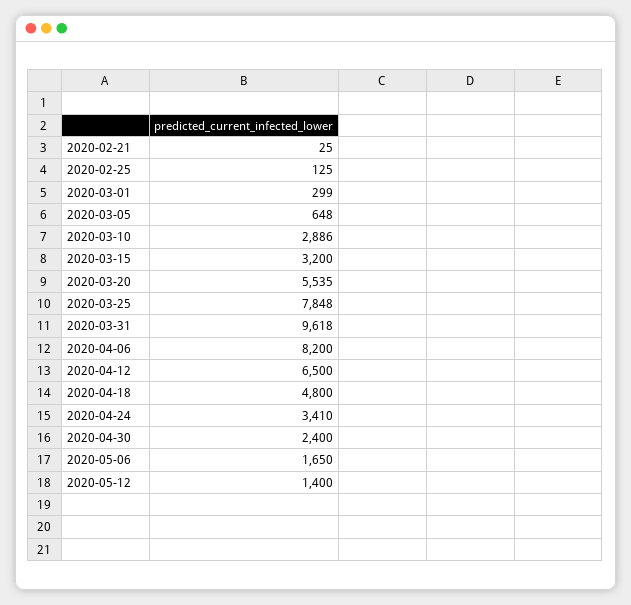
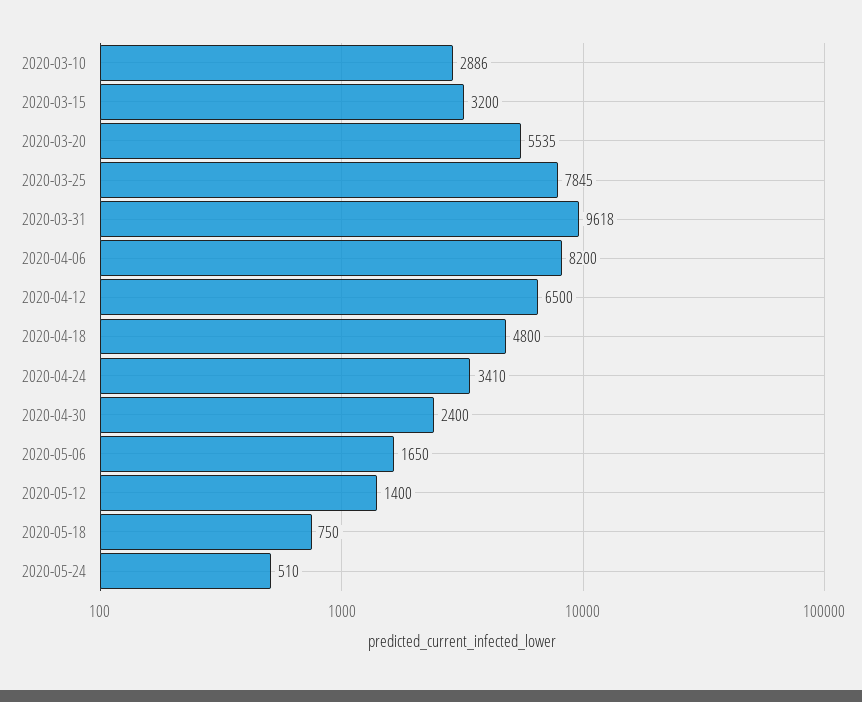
2020-02-21: 25 -> none
2020-02-25: 125 -> none
2020-03-01: 299 -> none
2020-03-05: 648 -> none
2020-03-25: 7848 -> 7845
2020-05-18: none -> 750
2020-05-24: none -> 510

